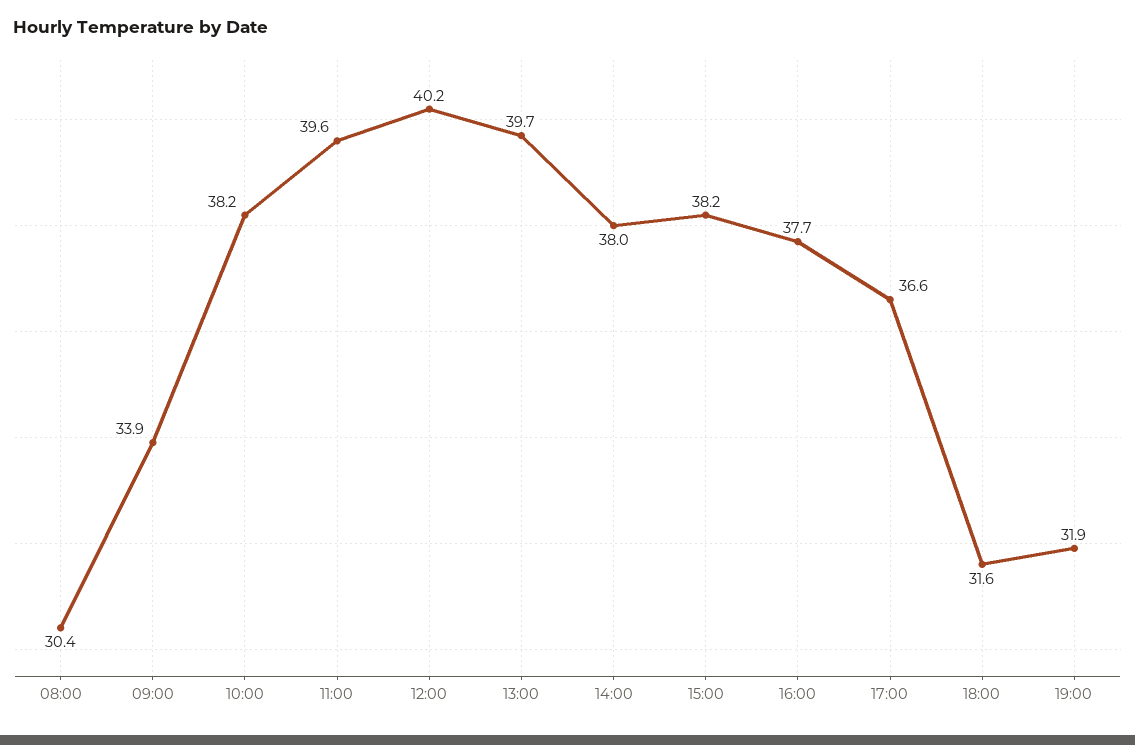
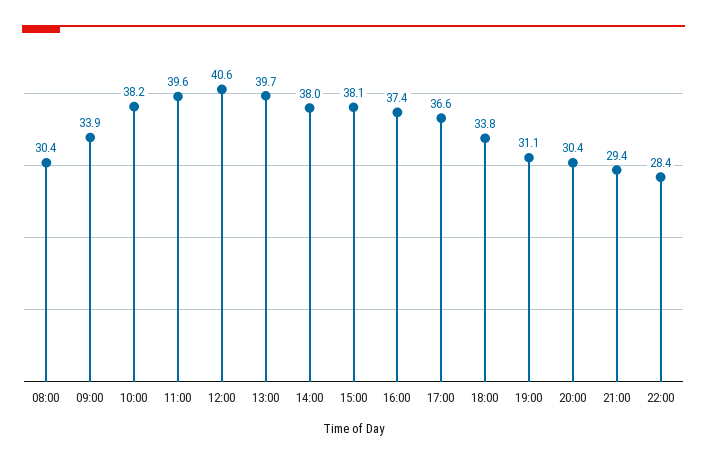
12:00: 40.2 -> 40.6
15:00: 38.2 -> 38.1
16:00: 37.7 -> 37.4
18:00: 31.6 -> 33.8
19:00: 31.9 -> 31.1
20:00: none -> 30.4
21:00: none -> 29.4
22:00: none -> 28.4

